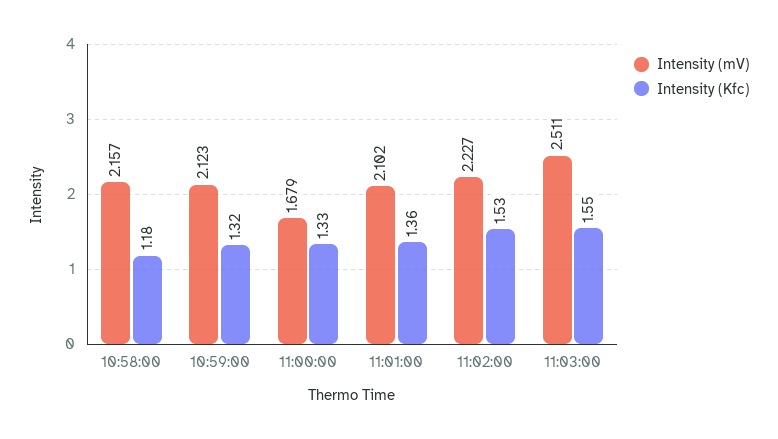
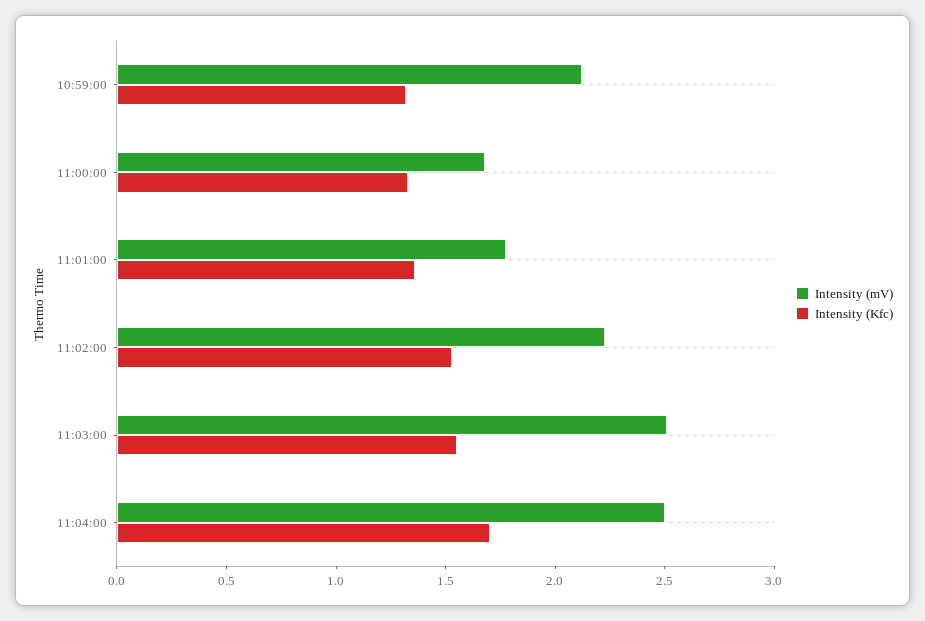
Intensity (mV), 10:58:00: 2.157 -> none
Intensity (Kfc), 10:58:00: 1.18 -> none
Intensity (mV), 11:01:00: 2.102 -> 1.8
Intensity (mV), 11:04:00: none -> 2.5
Intensity (Kfc), 11:04:00: none -> 1.7

